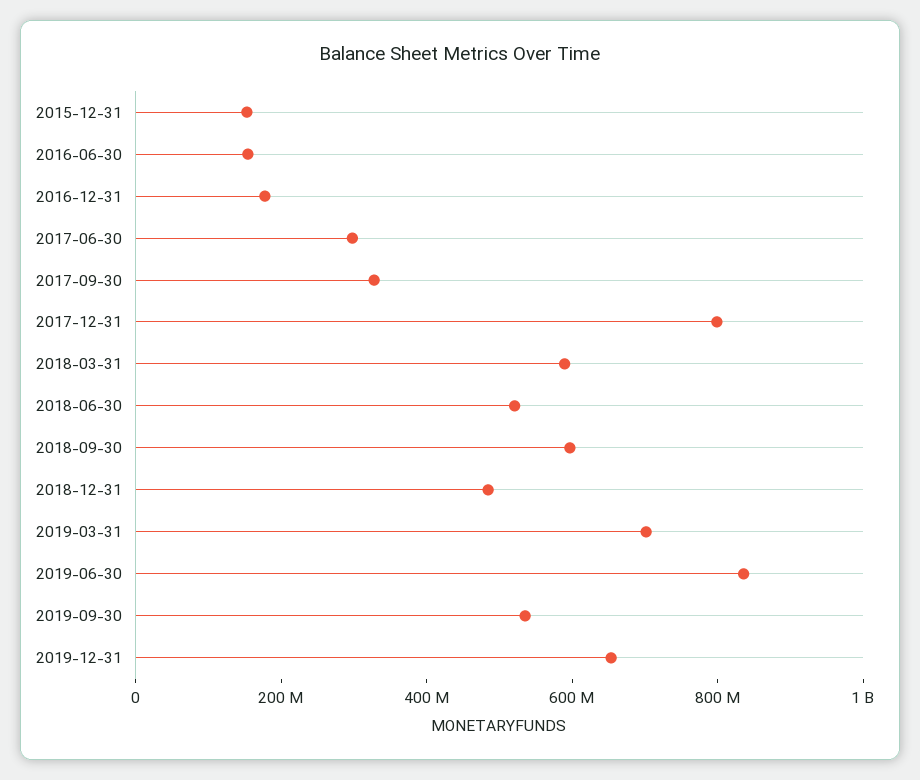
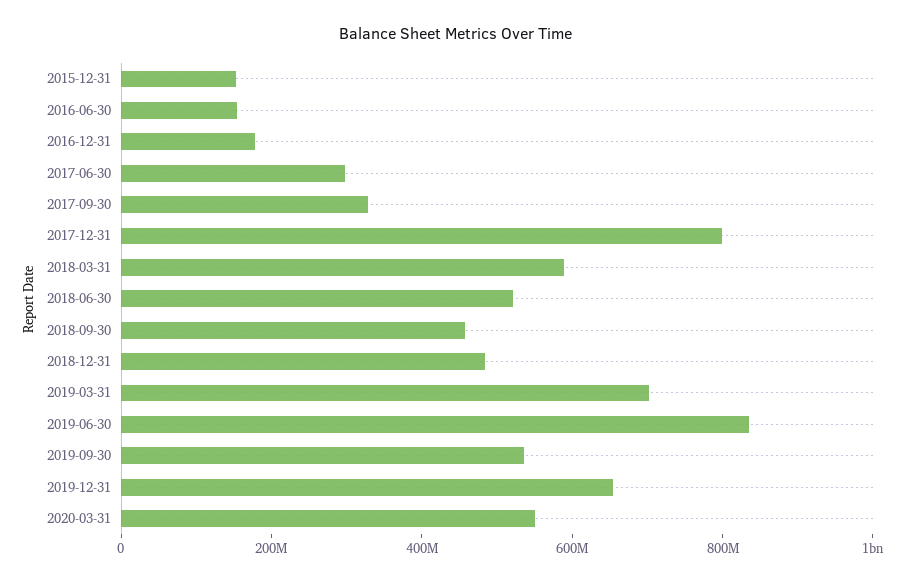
2018-09-30: 600000000 -> 450000000
2020-03-31: none -> 550000000

